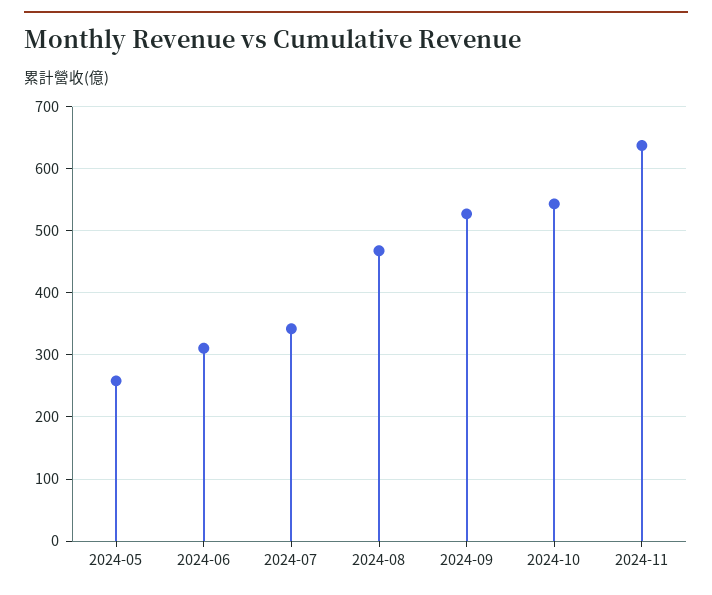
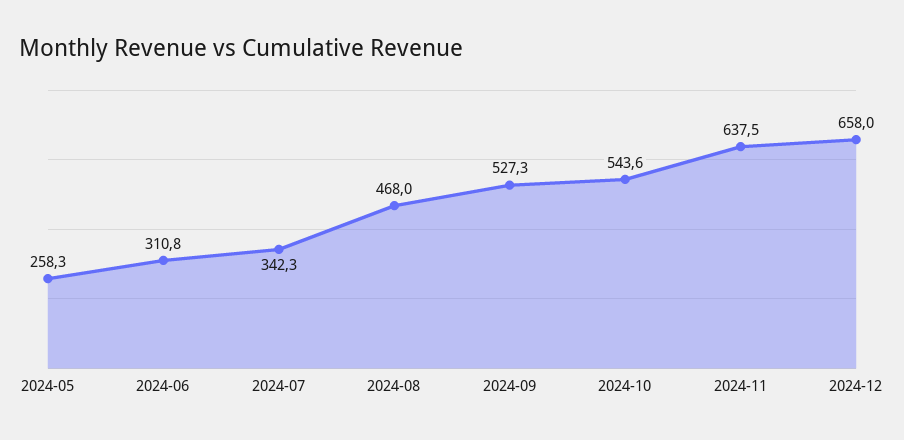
2024-12: none -> 658

